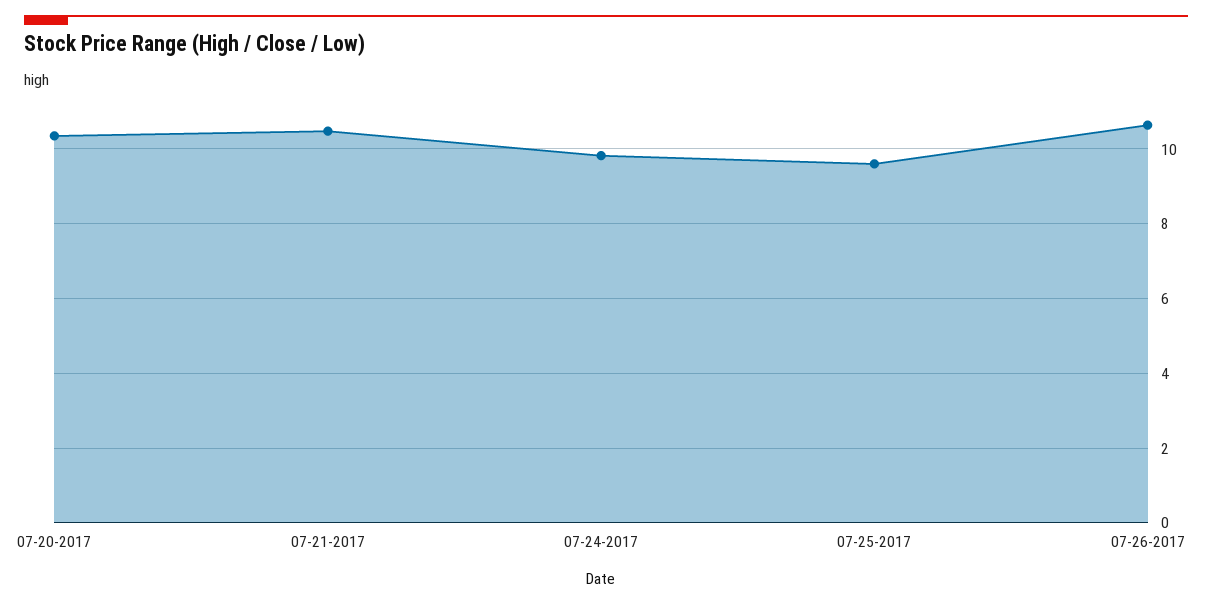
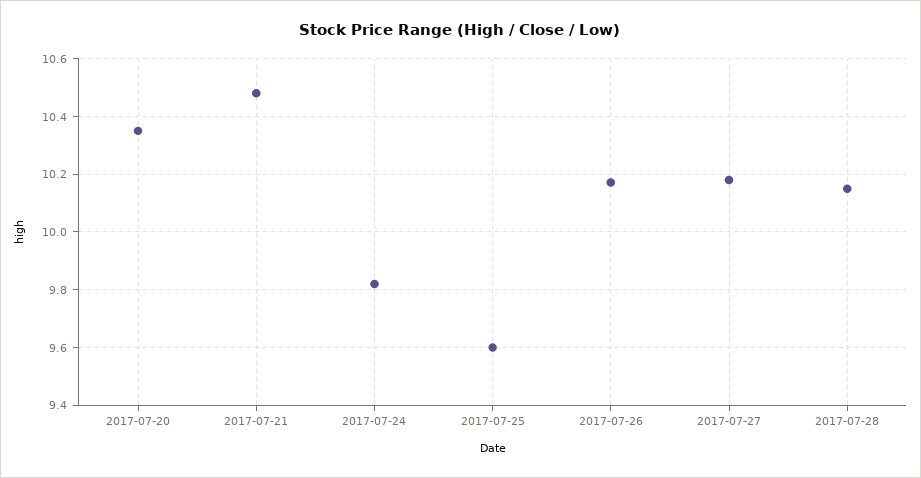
07-26-2017: 10.6 -> 10.175
2017-07-27: none -> 10.175
2017-07-28: none -> 10.15

